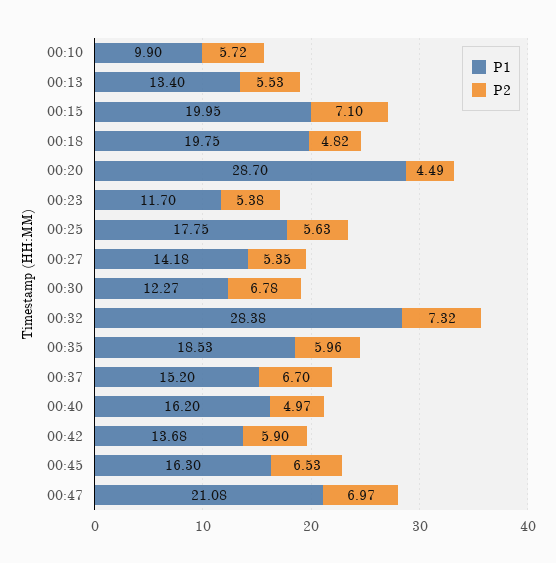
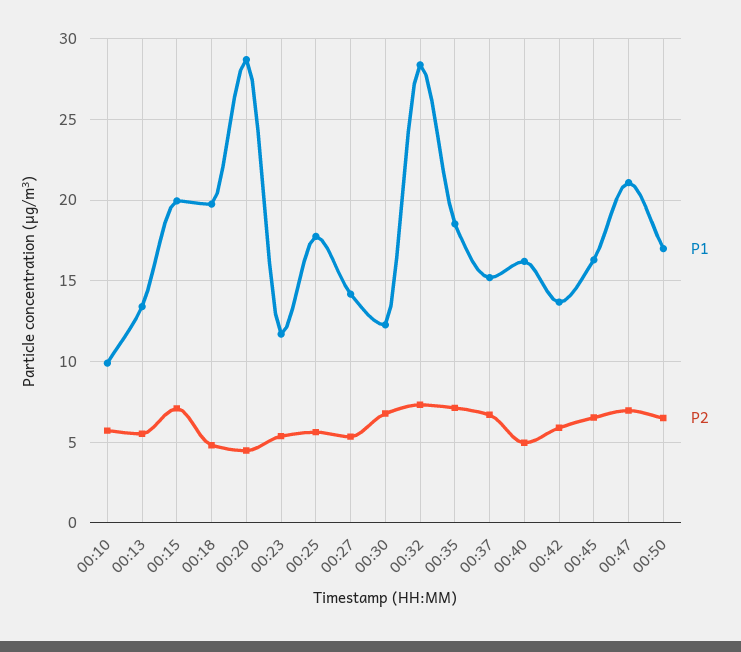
P2, 00:35: 5.96 -> 7
P1, 00:50: none -> 17
P2, 00:50: none -> 6.5

